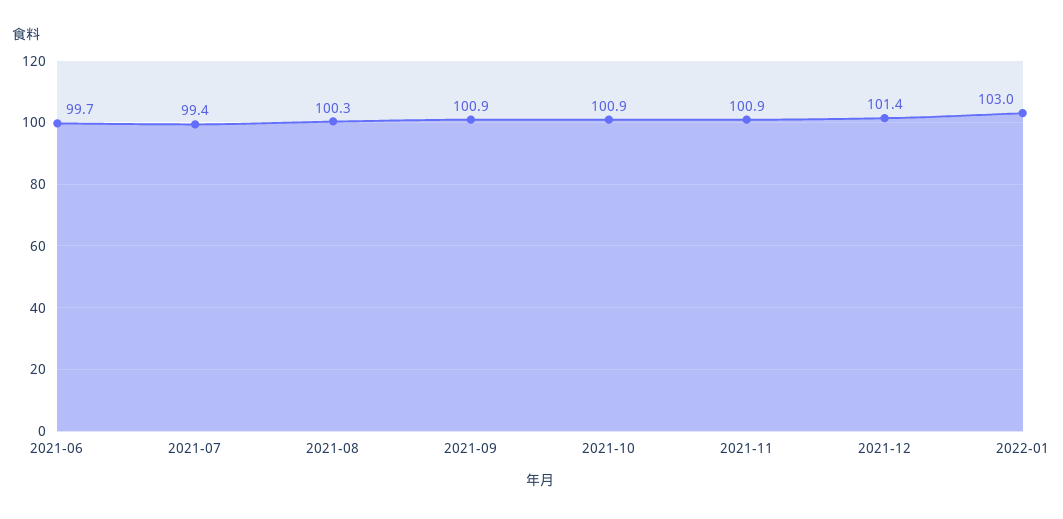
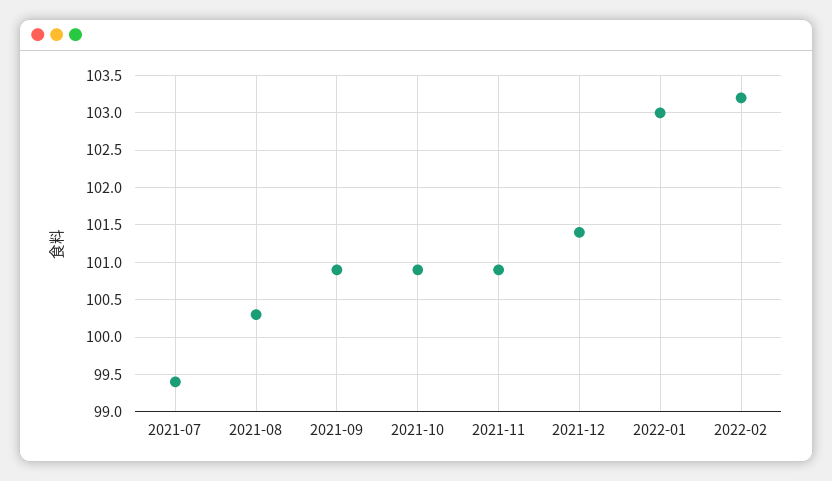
2021-06: 99.7 -> none
2022-02: none -> 103.2

